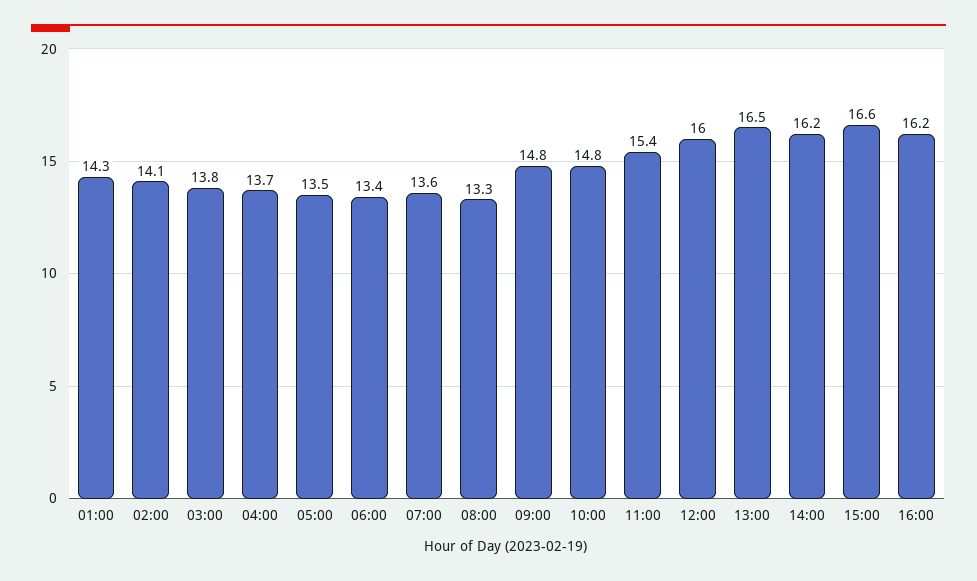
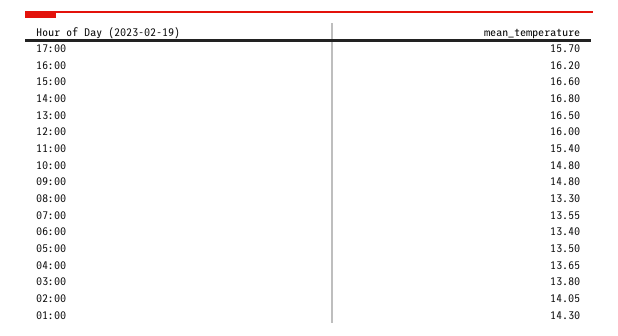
14:00: 16.2 -> 16.8
17:00: none -> 15.7

